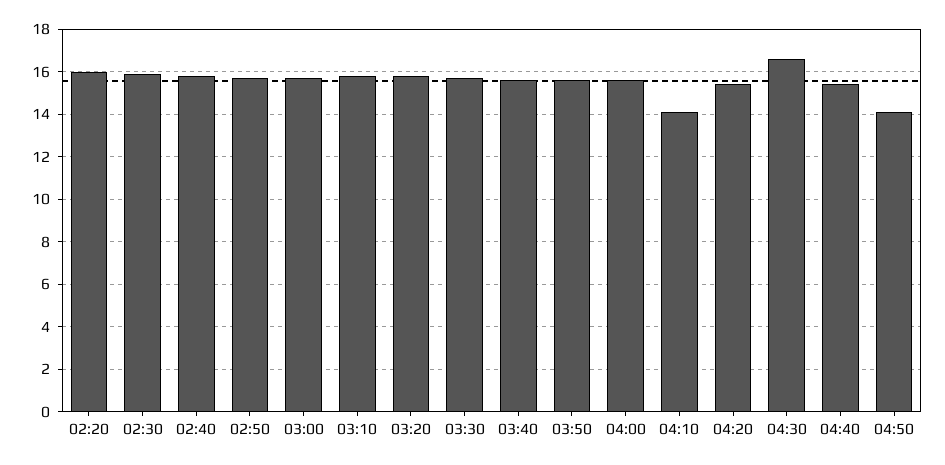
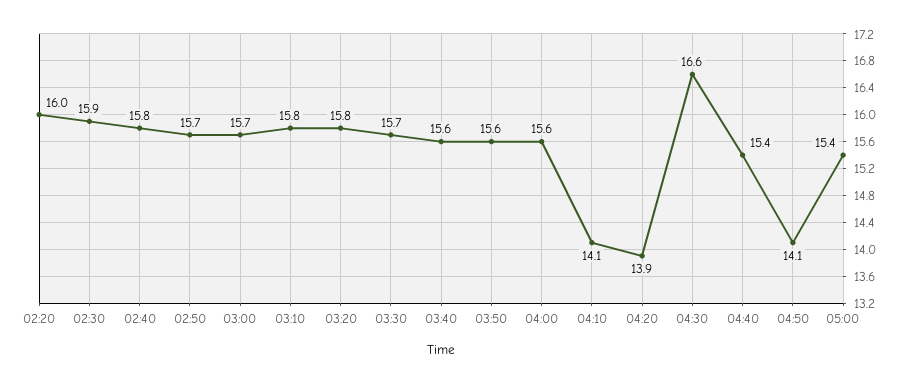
04:20: 15.5 -> 13.9
05:00: none -> 15.4

